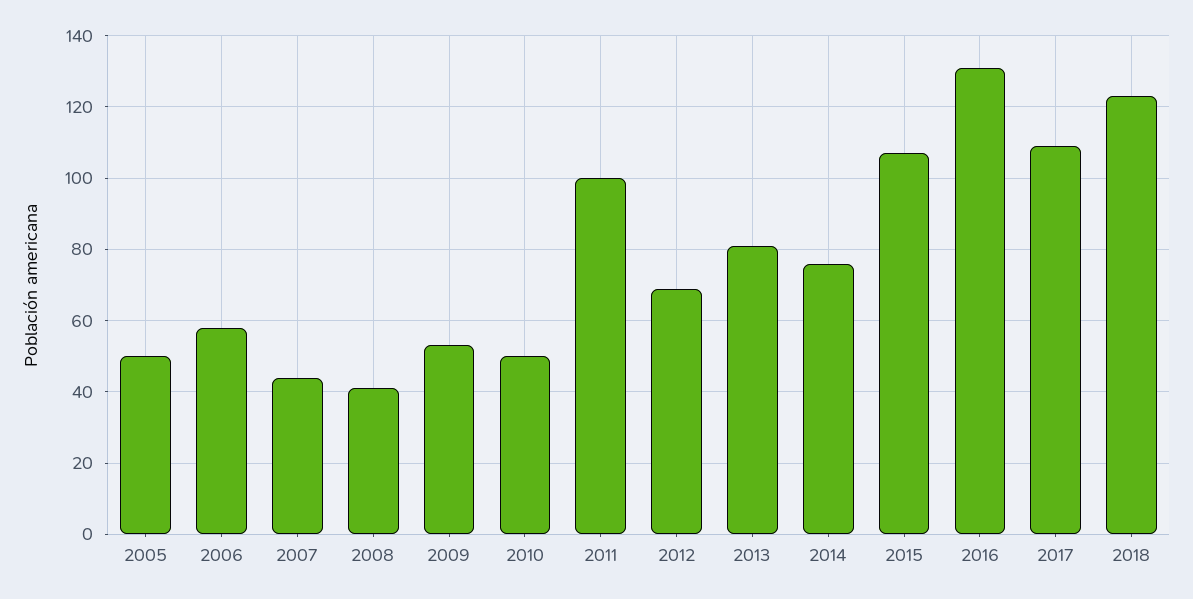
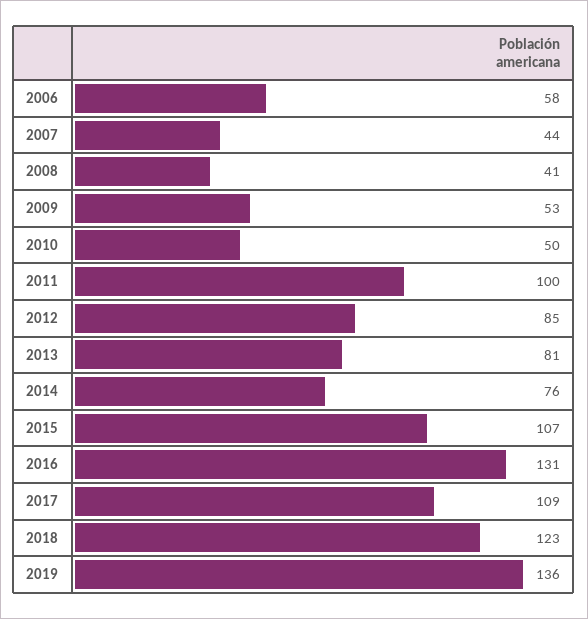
2005: 50 -> none
2012: 70 -> 85
2019: none -> 136

